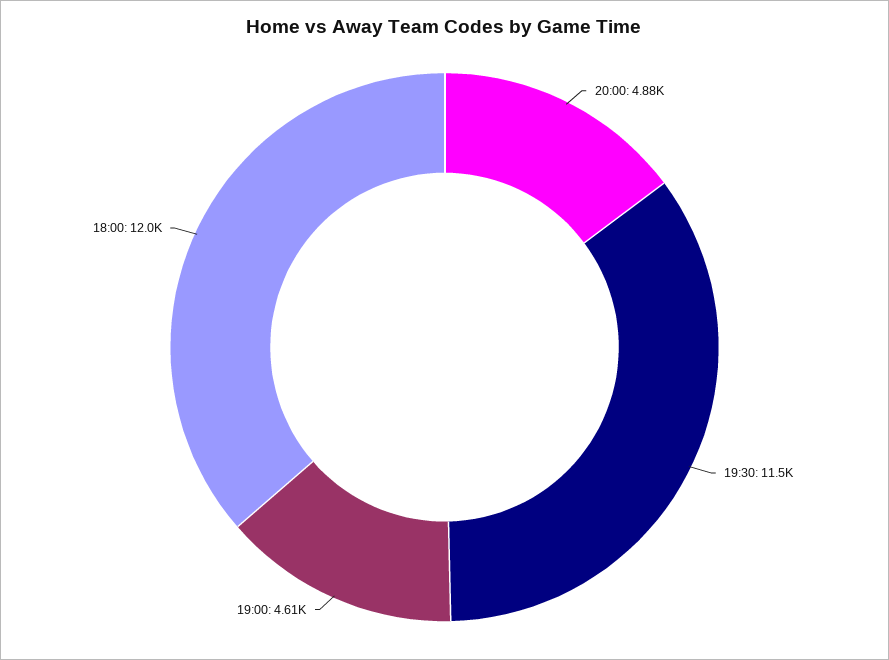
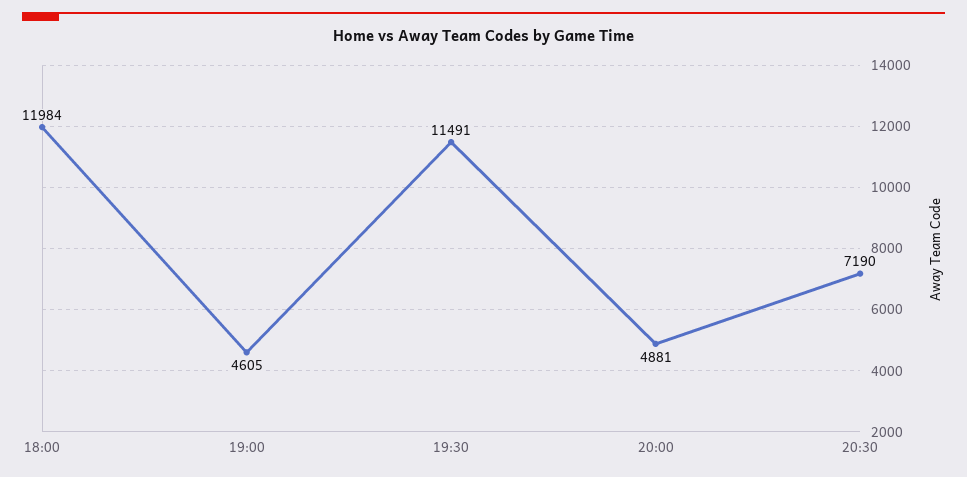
20:30: none -> 7190

